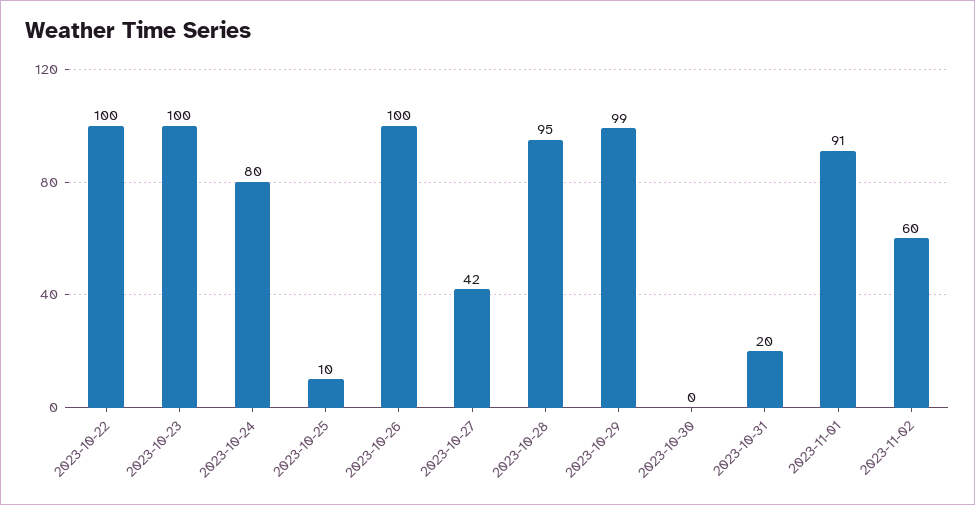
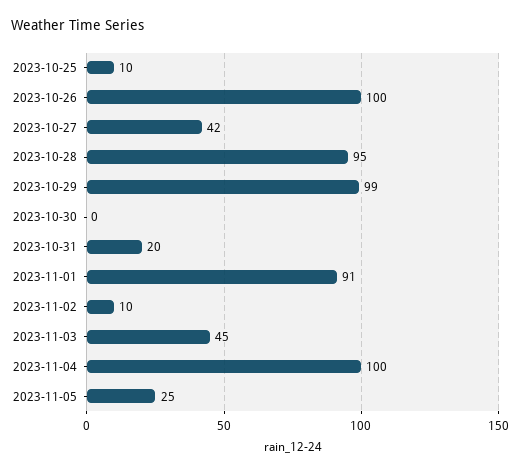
2023-10-22: 100 -> none
2023-10-23: 100 -> none
2023-10-24: 80 -> none
2023-11-02: 60 -> 10
2023-11-03: none -> 45
2023-11-04: none -> 100
2023-11-05: none -> 25

